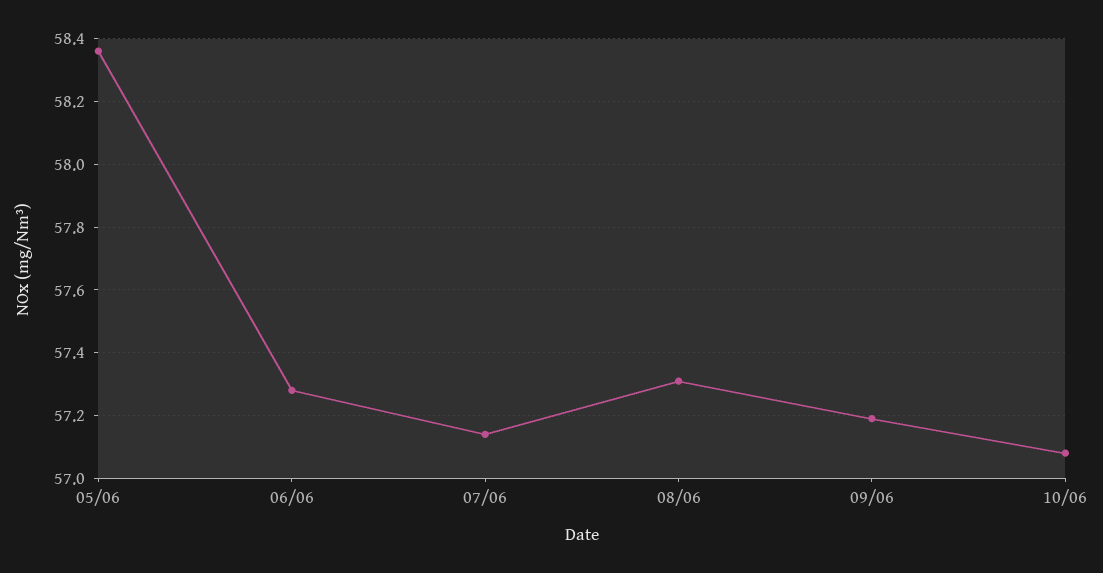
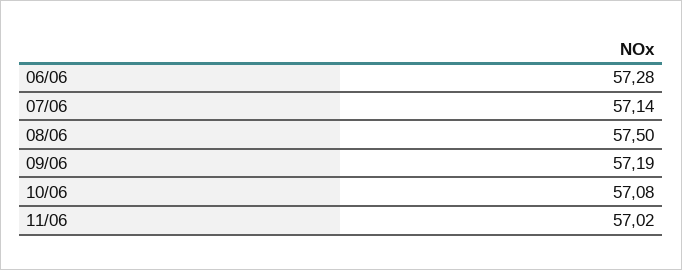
05/06: 58.35 -> none
08/06: 57.3 -> 57.5
11/06: none -> 57.02

